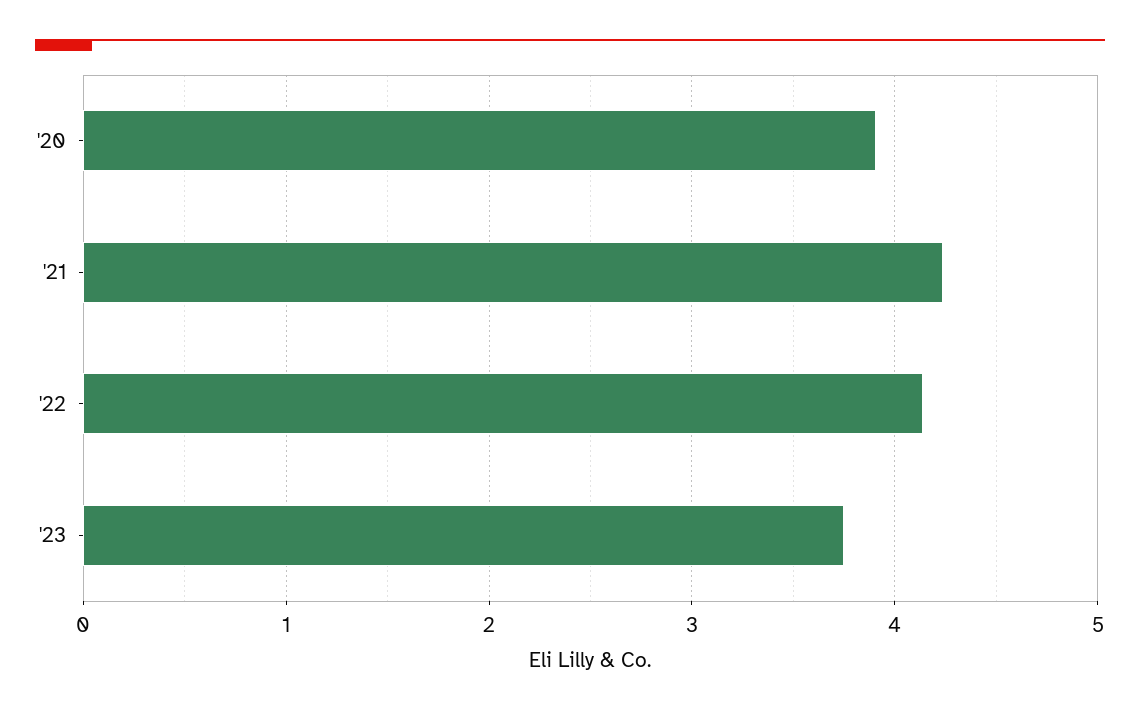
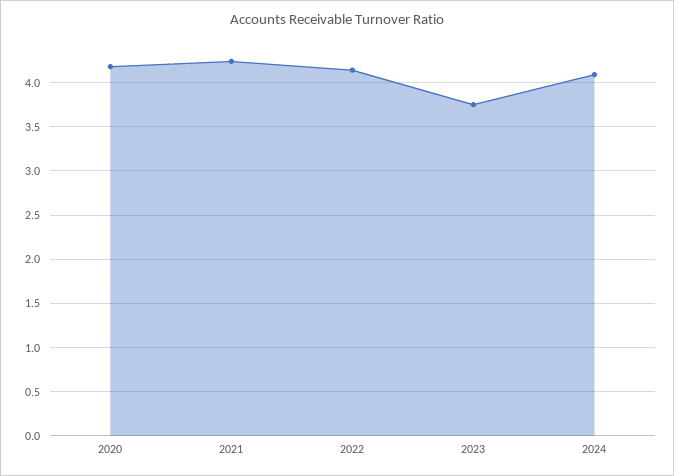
'20: 3.9 -> 4.2
2024: none -> 4.1

